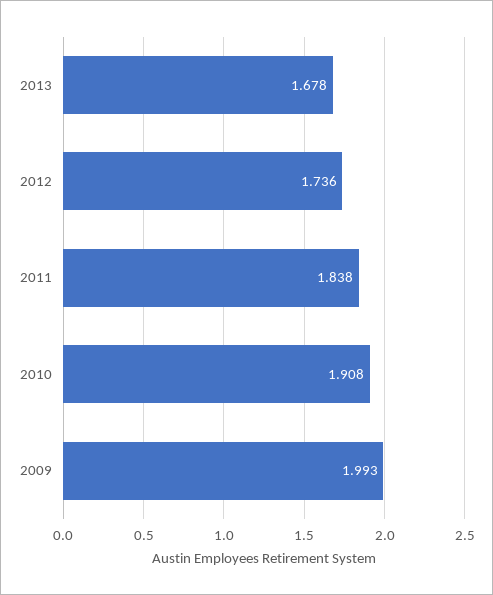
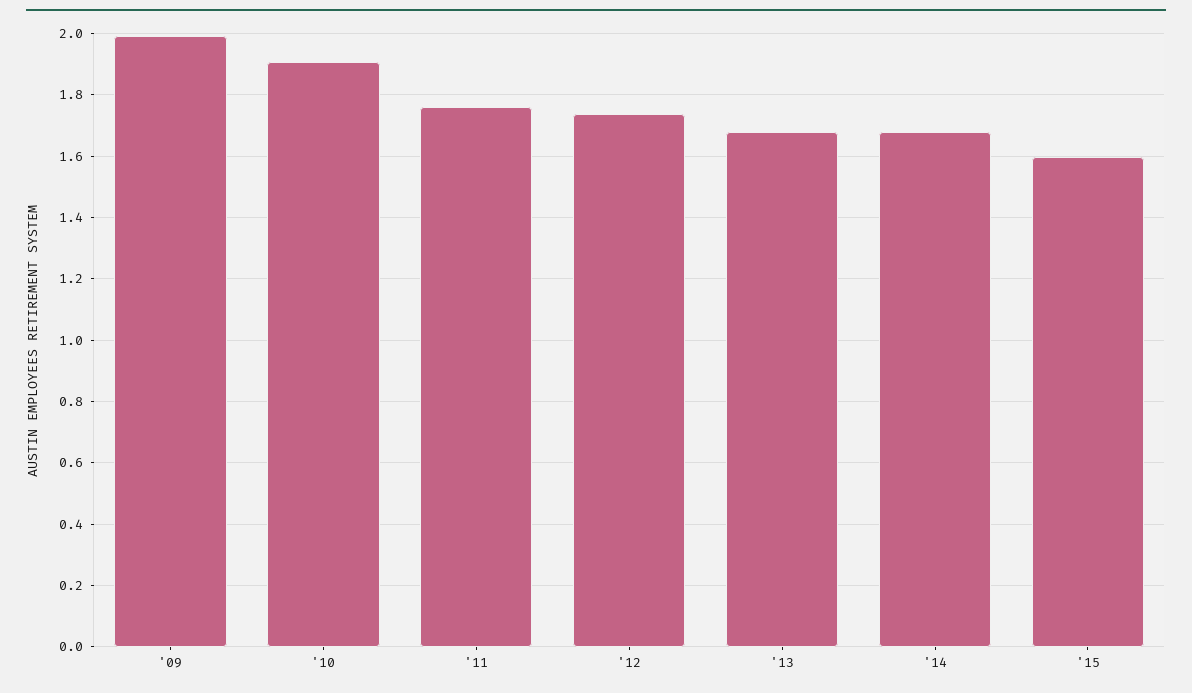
2011: 1.838 -> 1.76
'14: none -> 1.68
'15: none -> 1.6

